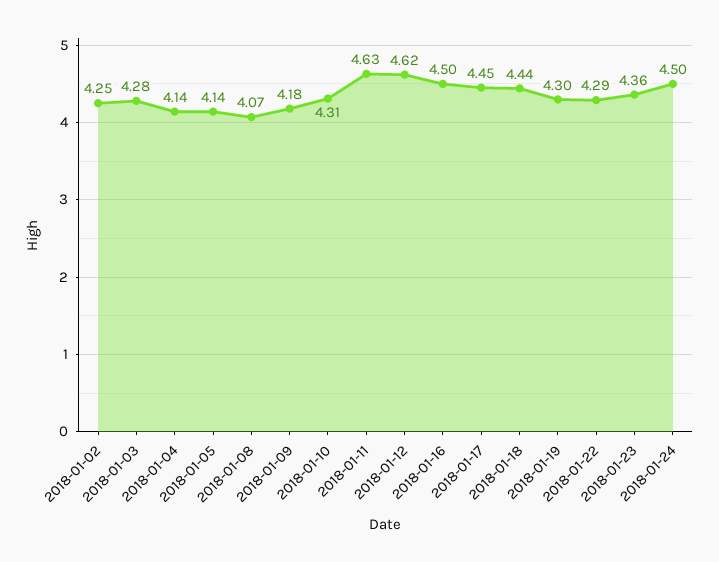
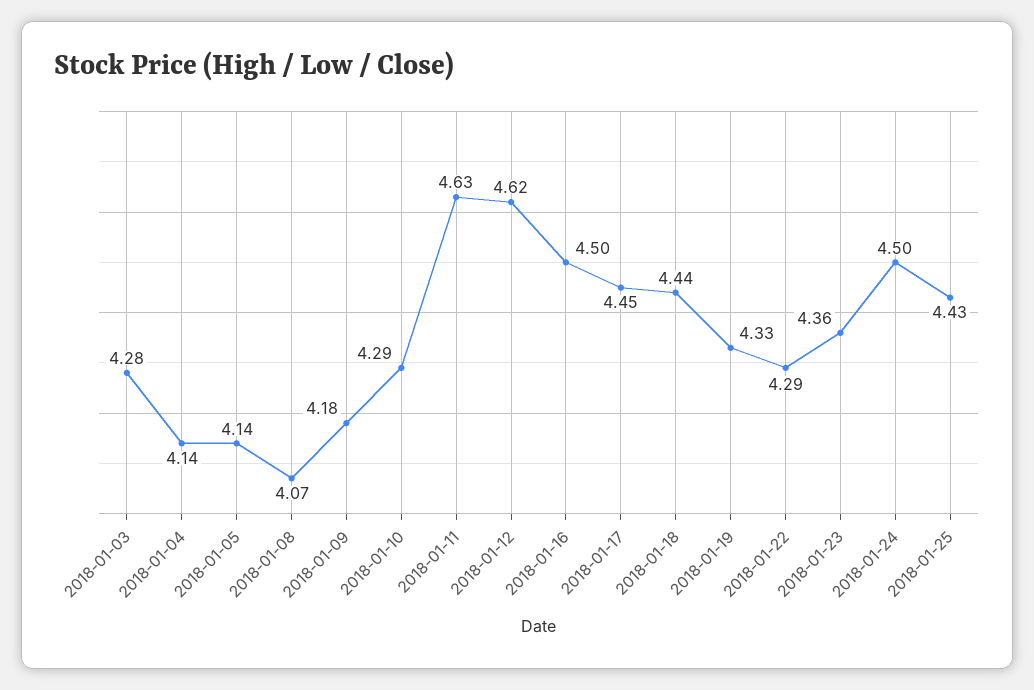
2018-01-02: 4.25 -> none
2018-01-10: 4.31 -> 4.29
2018-01-19: 4.3 -> 4.33
2018-01-25: none -> 4.43

